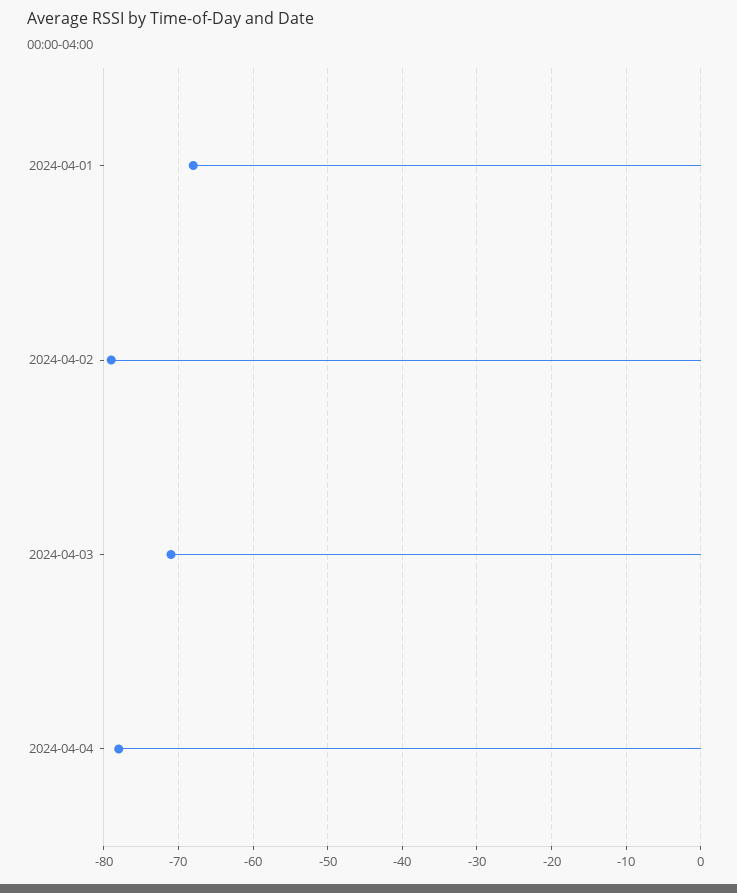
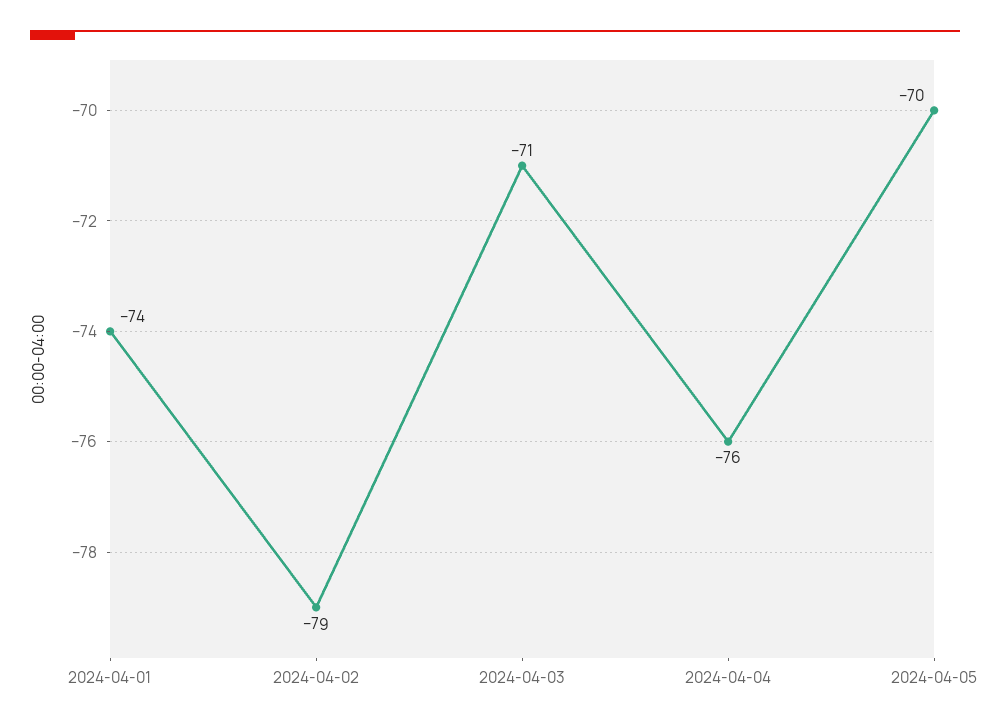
2024-04-01: -68 -> -74
2024-04-04: -78 -> -76
2024-04-05: none -> -70

